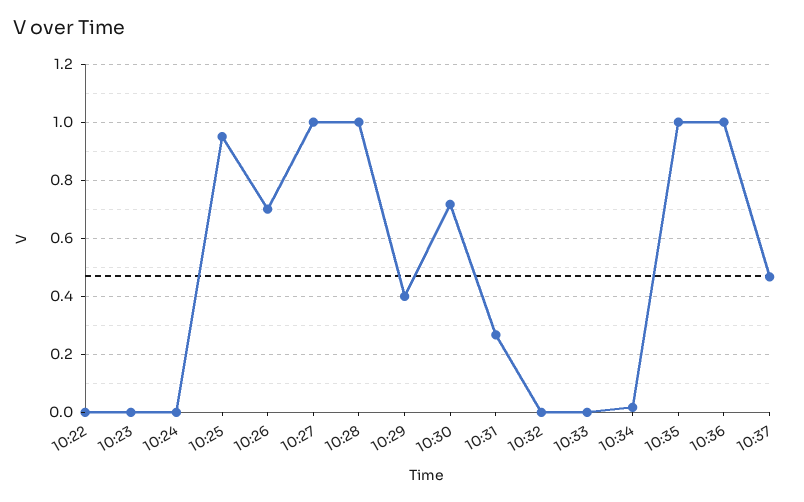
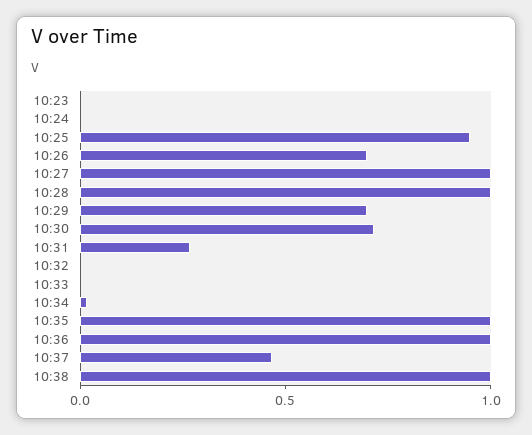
10:22: 0 -> none
10:29: 0.4 -> 0.7
10:38: none -> 1

